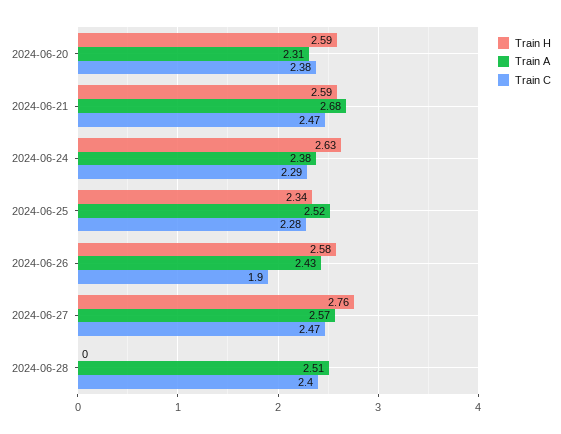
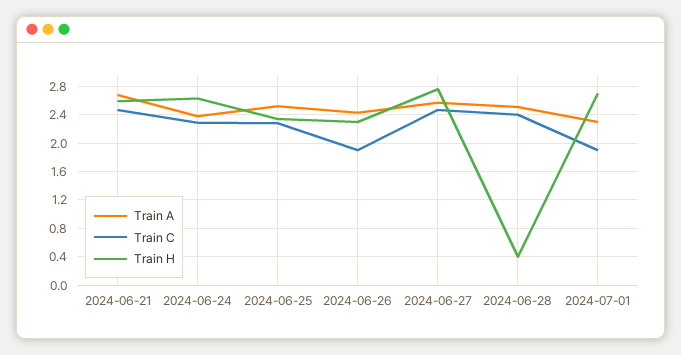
Train H, 2024-06-20: 2.59 -> none
Train A, 2024-06-20: 2.31 -> none
Train C, 2024-06-20: 2.38 -> none
Train H, 2024-06-26: 2.58 -> 2.3
Train H, 2024-06-28: 0 -> 0.4
Train A, 2024-07-01: none -> 2.3
Train C, 2024-07-01: none -> 1.9
Train H, 2024-07-01: none -> 2.7

